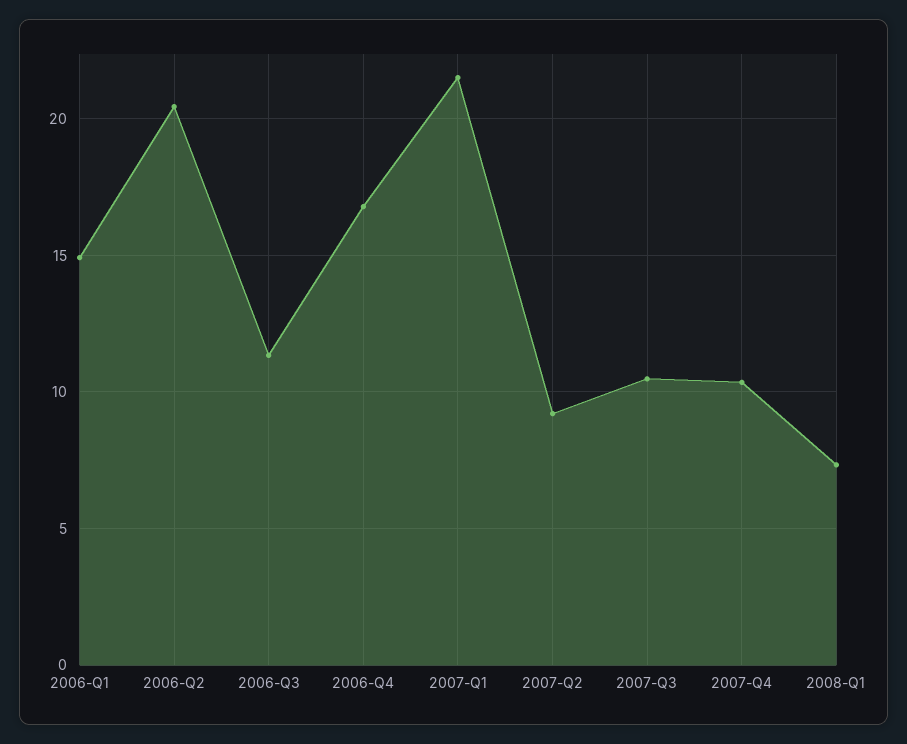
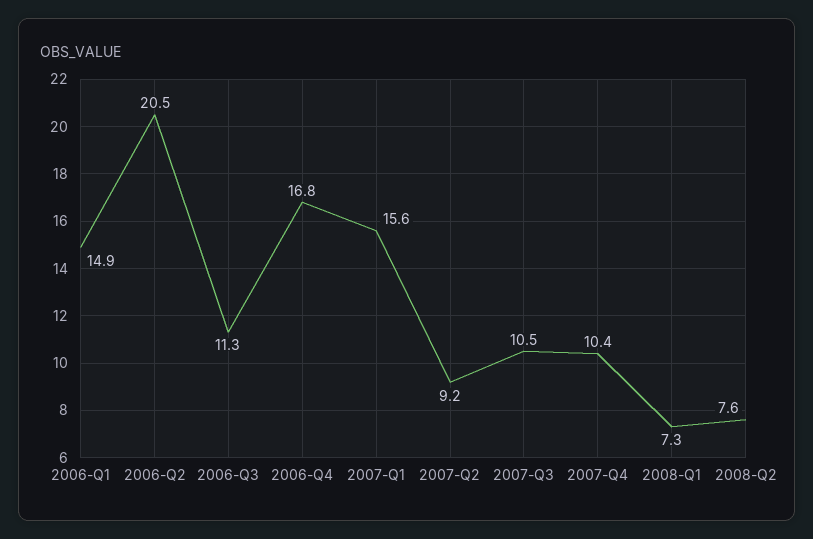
2007-Q1: 21.5 -> 15.6
2008-Q2: none -> 7.6

